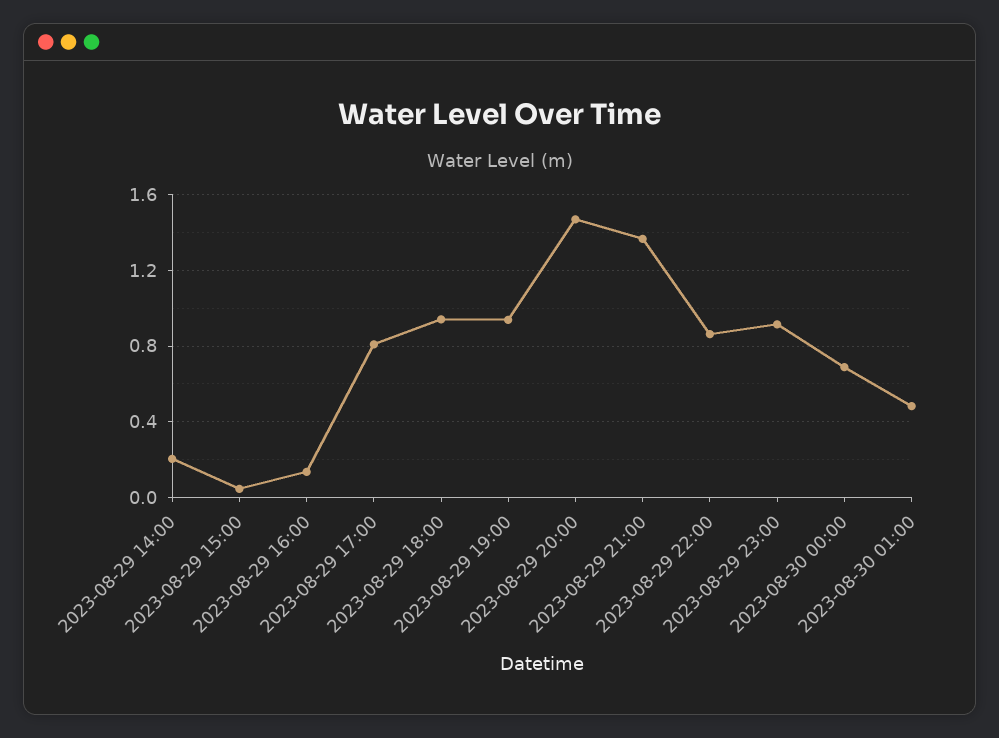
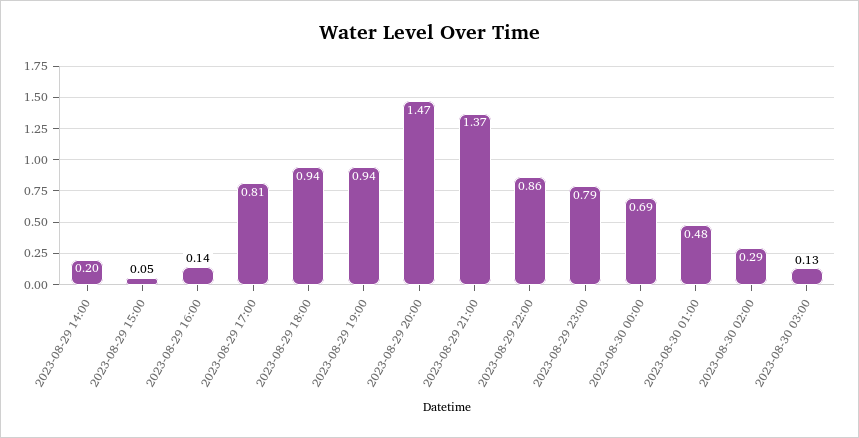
2023-08-29 23:00: 0.9 -> 0.79
2023-08-30 02:00: none -> 0.29
2023-08-30 03:00: none -> 0.13

